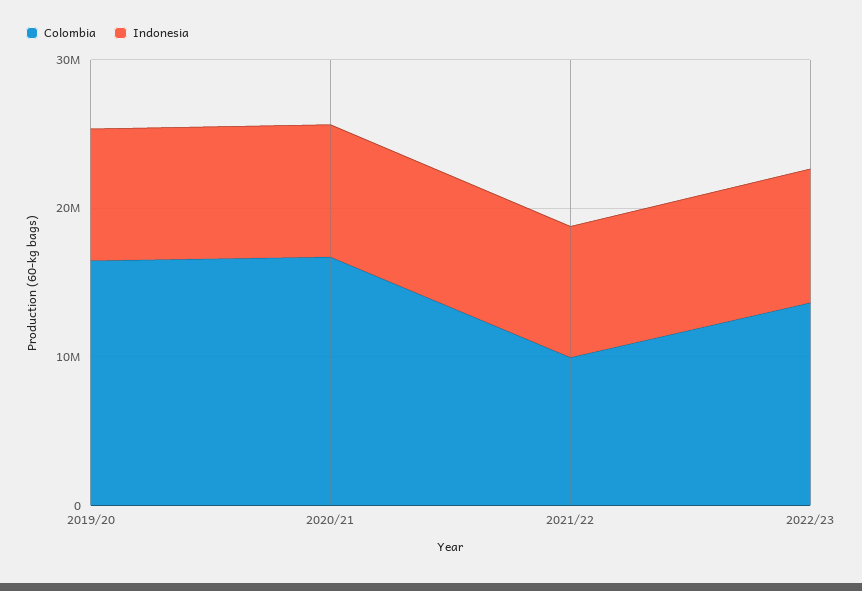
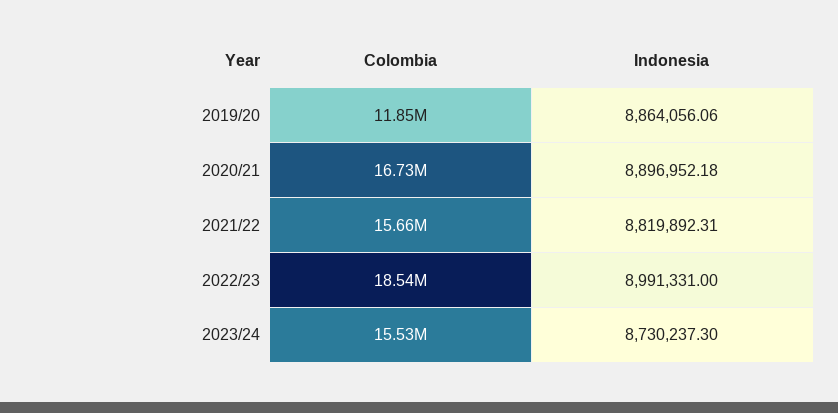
Colombia, 2019/20: 16000000 -> 11850000
Colombia, 2021/22: 10000000 -> 15660000
Colombia, 2022/23: 14000000 -> 18540000
Colombia, 2023/24: none -> 15530000
Indonesia, 2023/24: none -> 8730237.3

